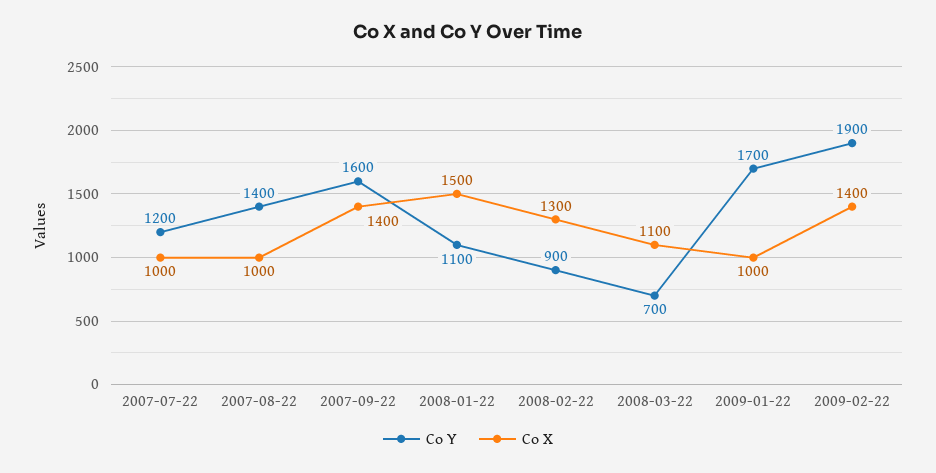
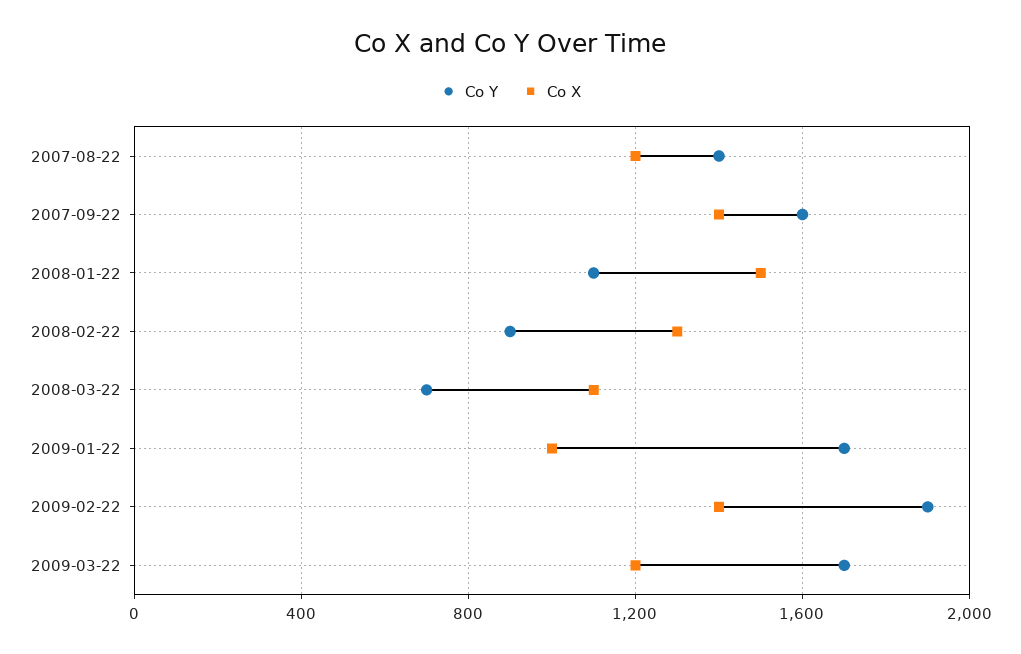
Co Y, 2007-07-22: 1200 -> none
Co X, 2007-07-22: 1000 -> none
Co X, 2007-08-22: 1000 -> 1200
Co Y, 2009-03-22: none -> 1700
Co X, 2009-03-22: none -> 1200

